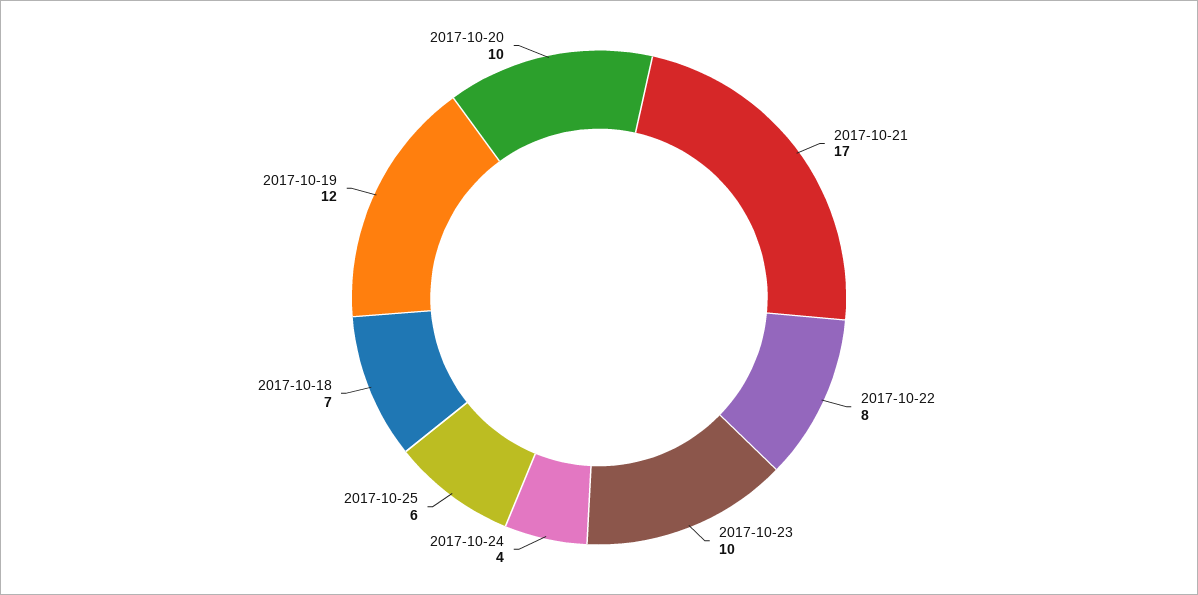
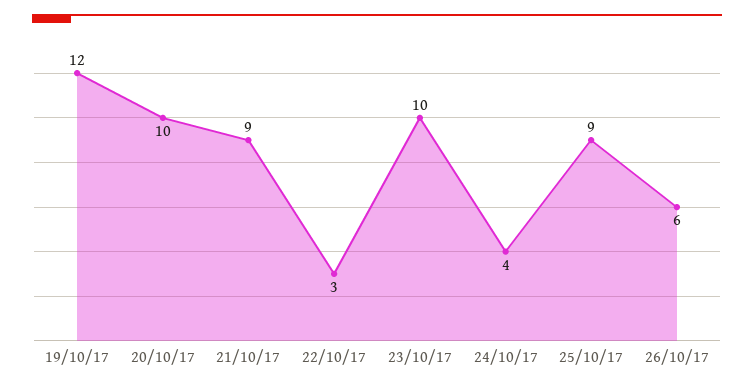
2017-10-21: 17 -> 9
2017-10-22: 8 -> 3
2017-10-25: 6 -> 9
2017-10-18: 7 -> none
26/10/17: none -> 6

